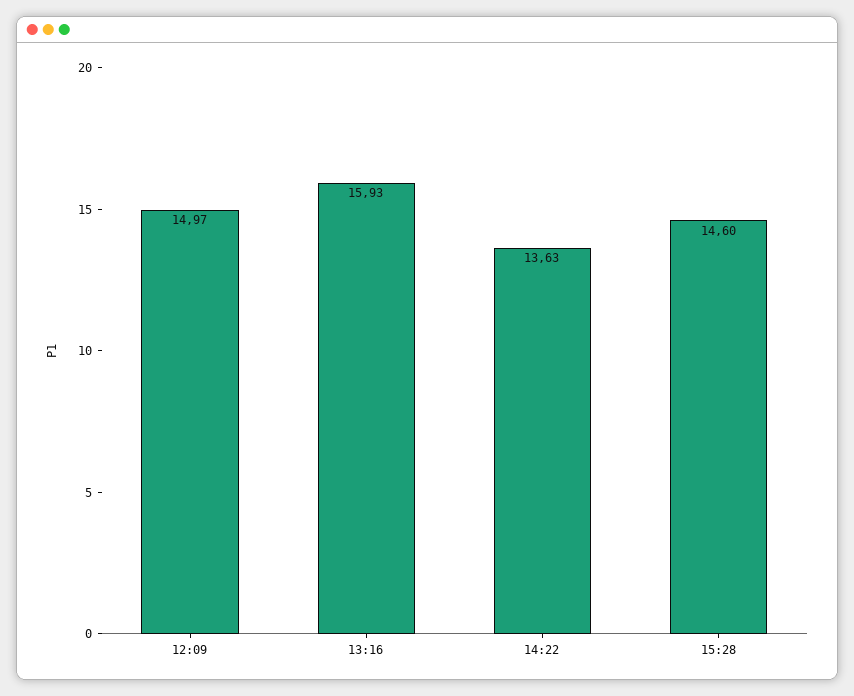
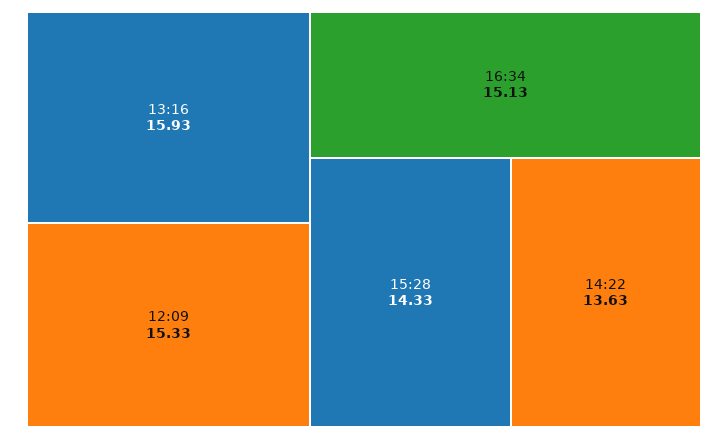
12:09: 14.97 -> 15.33
15:28: 14.6 -> 14.33
16:34: none -> 15.13

